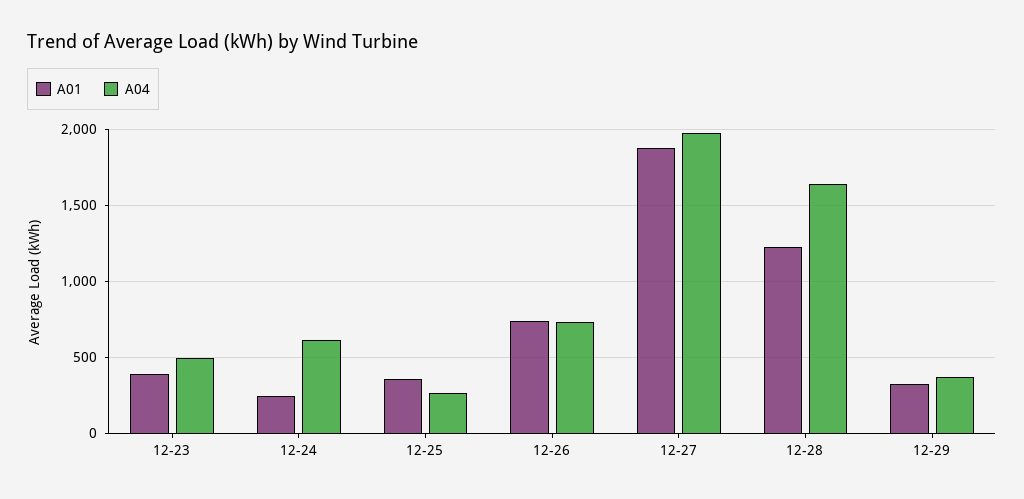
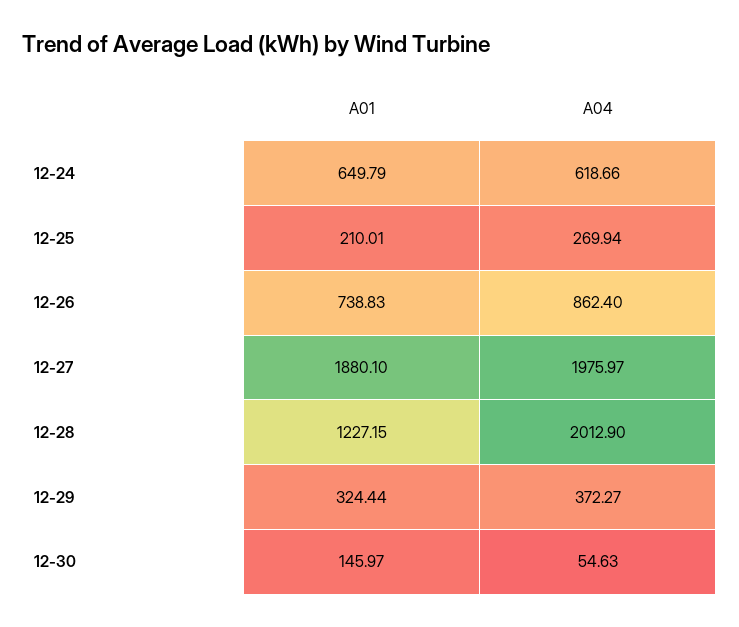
A01, 12-23: 400 -> none
A04, 12-23: 500 -> none
A01, 12-24: 250 -> 649.79
A01, 12-25: 350 -> 210.01
A04, 12-26: 750 -> 862.4
A04, 12-28: 1650 -> 2012.9
A01, 12-30: none -> 145.97
A04, 12-30: none -> 54.63

